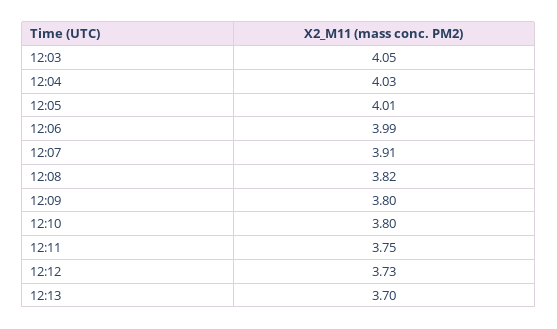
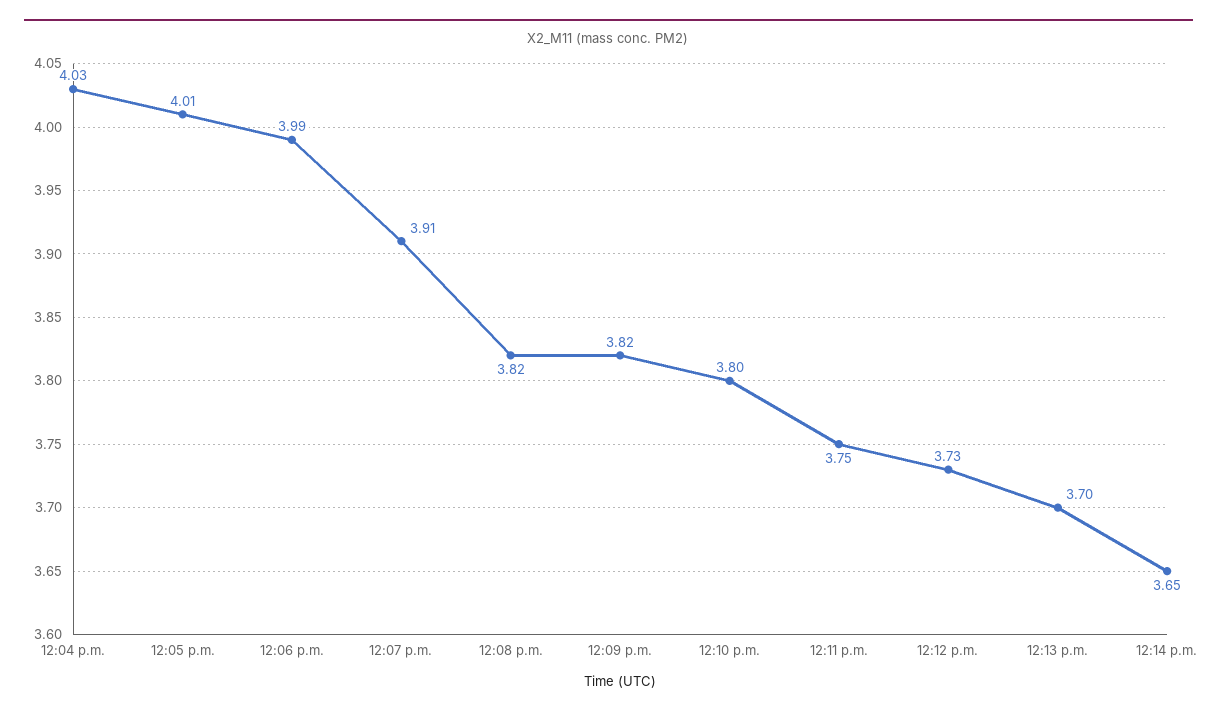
12:03: 4.05 -> none
12:09: 3.8 -> 3.82
12:14 p.m.: none -> 3.65

